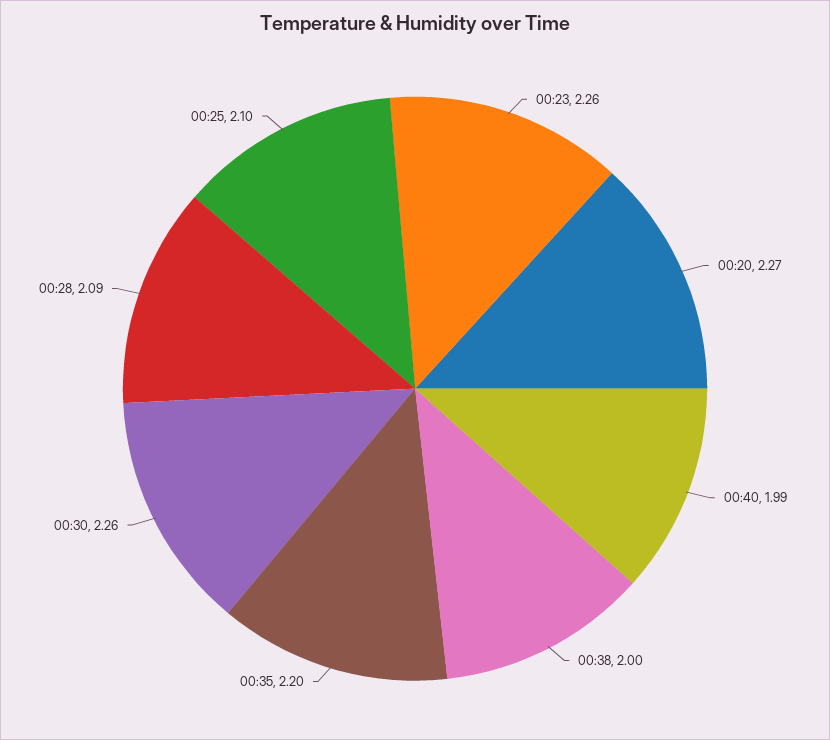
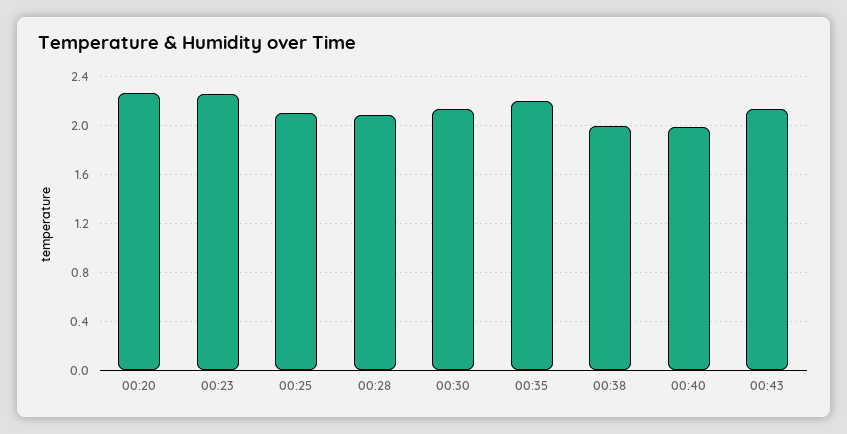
00:30: 2.26 -> 2.15
00:43: none -> 2.15

